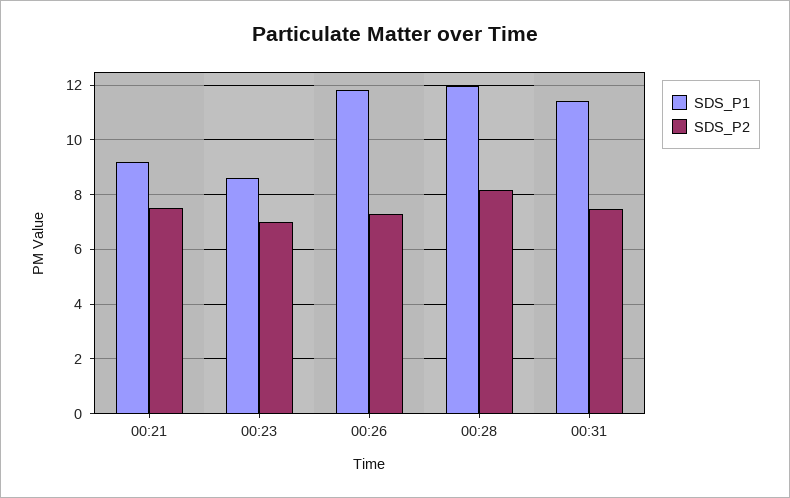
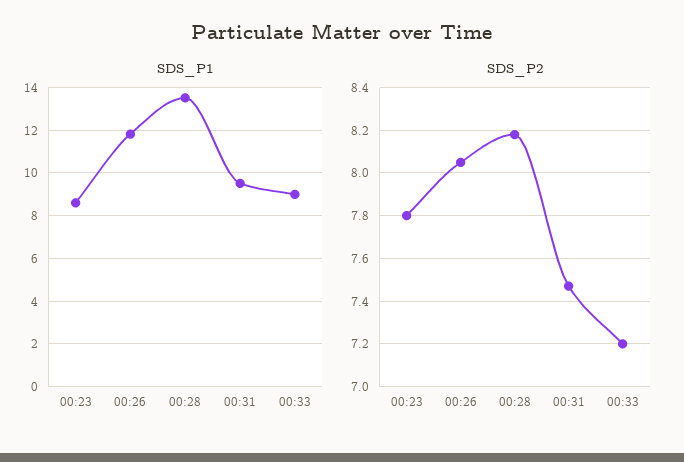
SDS_P1, 00:21: 9.25 -> none
SDS_P2, 00:21: 7.5 -> none
SDS_P2, 00:23: 7 -> 7.8
SDS_P2, 00:26: 7.25 -> 8.05
SDS_P1, 00:28: 12 -> 13.5
SDS_P1, 00:31: 11.5 -> 9.5
SDS_P1, 00:33: none -> 9
SDS_P2, 00:33: none -> 7.2

